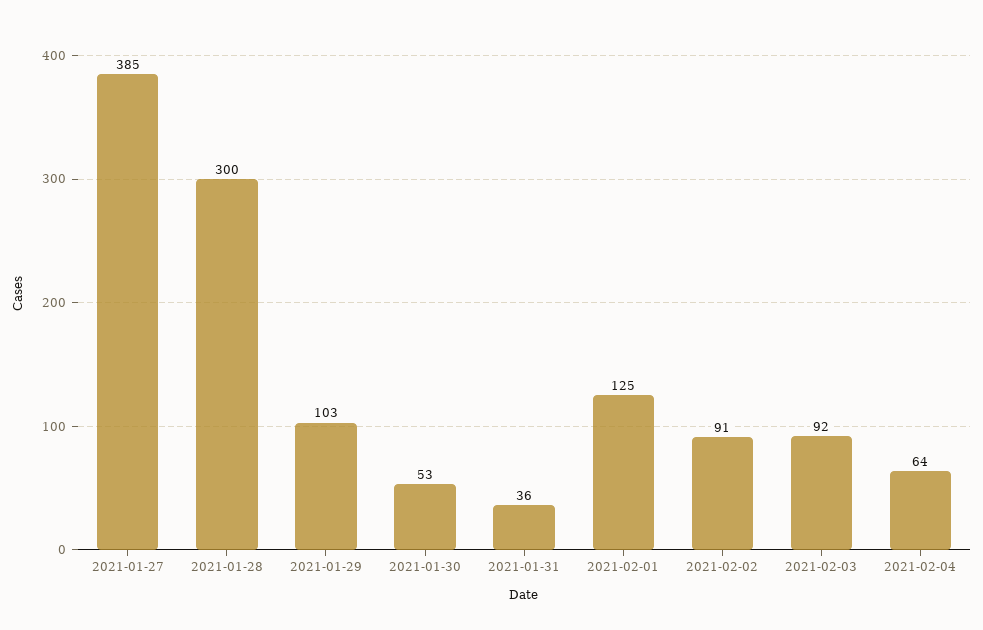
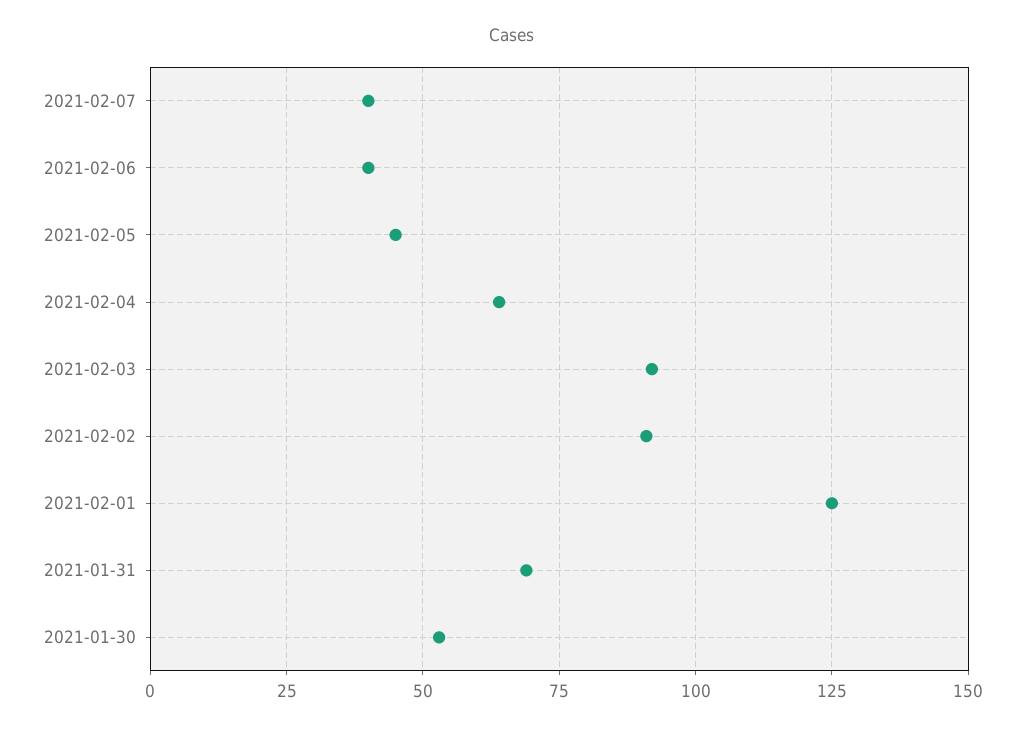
2021-01-27: 385 -> none
2021-01-28: 300 -> none
2021-01-29: 103 -> none
2021-01-31: 36 -> 70
2021-02-07: none -> 40
2021-02-06: none -> 40
2021-02-05: none -> 45

